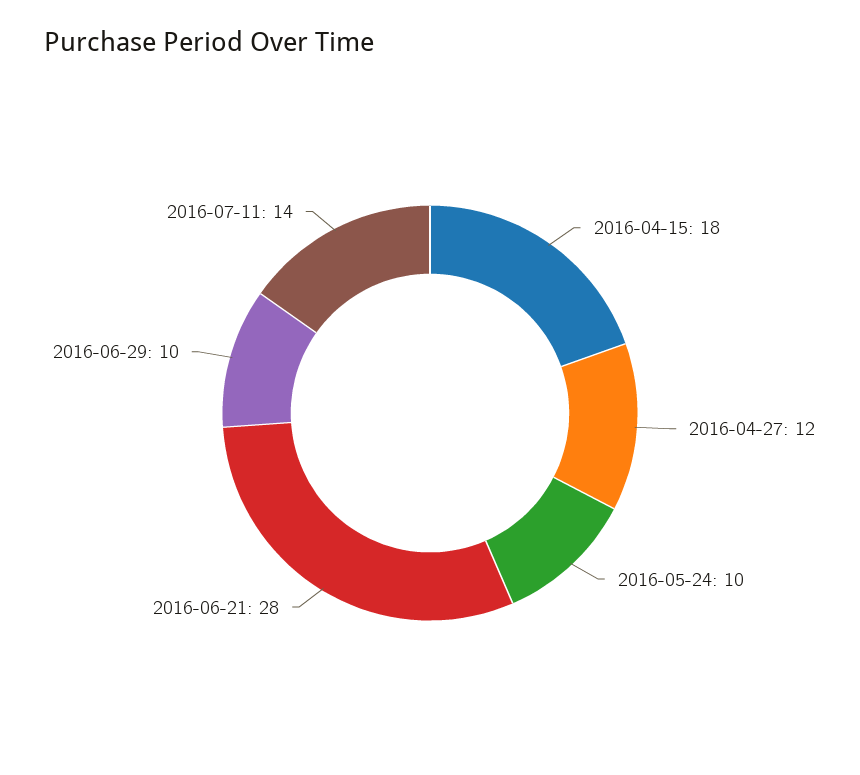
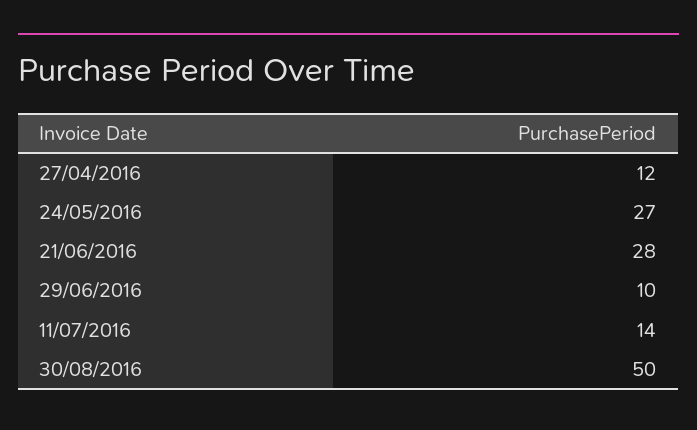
2016-04-15: 18 -> none
2016-05-24: 10 -> 27
30/08/2016: none -> 50

